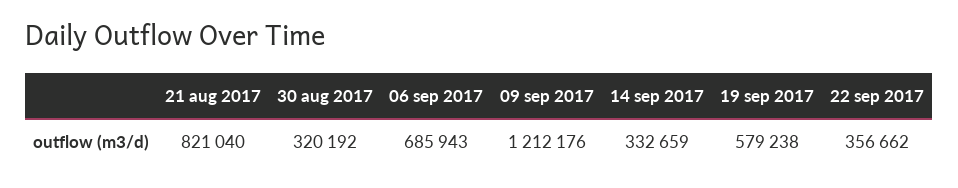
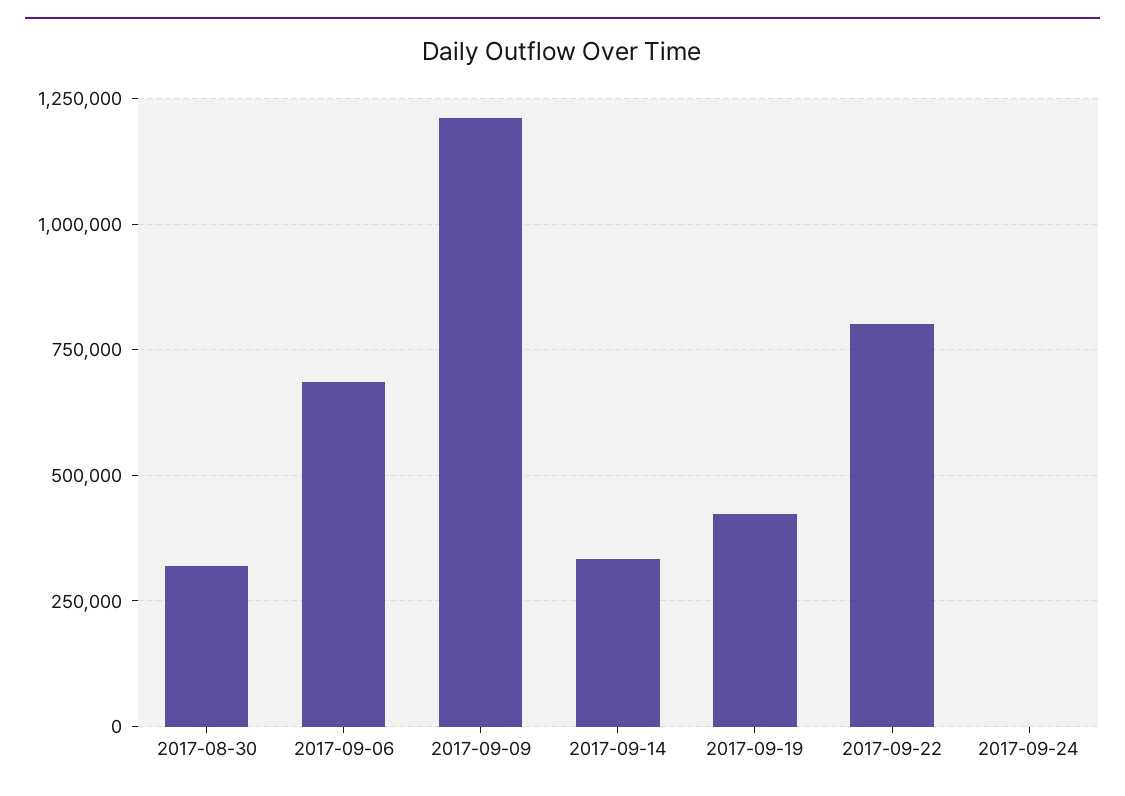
21 aug 2017: 821040 -> none
19 sep 2017: 579238 -> 425000
22 sep 2017: 356662 -> 800000
2017-09-24: none -> 0

